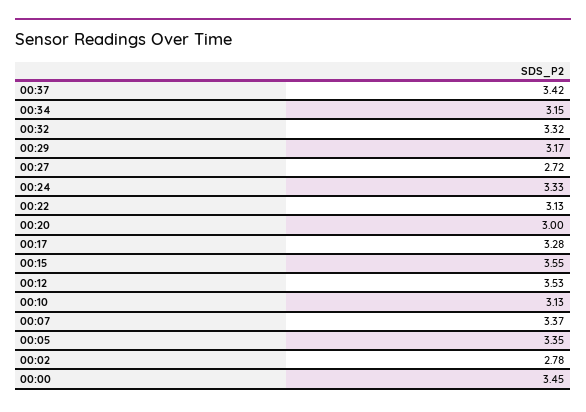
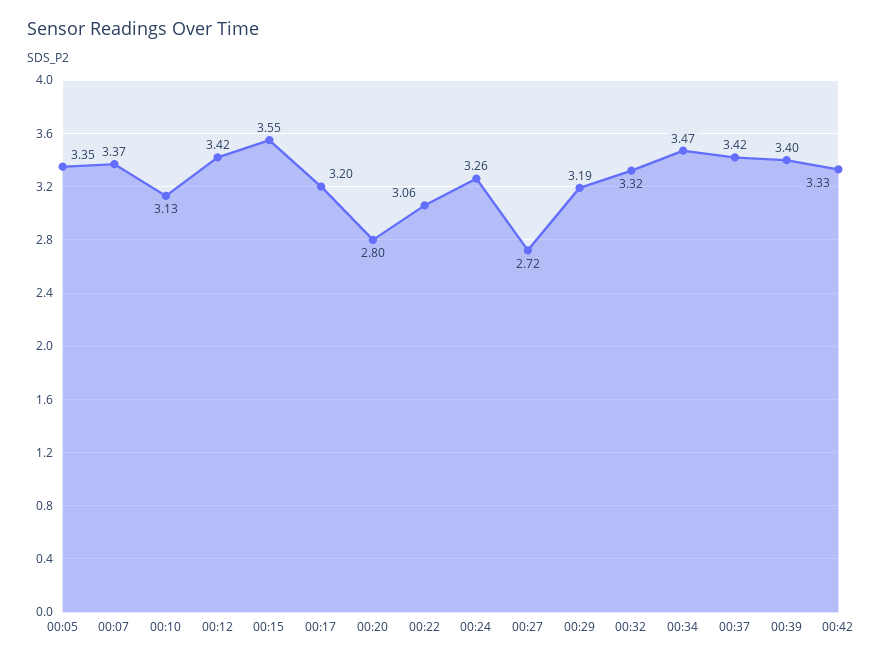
00:34: 3.15 -> 3.47
00:29: 3.17 -> 3.19
00:24: 3.33 -> 3.26
00:22: 3.13 -> 3.06
00:20: 3 -> 2.8
00:17: 3.28 -> 3.2
00:12: 3.53 -> 3.42
00:02: 2.78 -> none
00:00: 3.45 -> none
00:39: none -> 3.4
00:42: none -> 3.33

